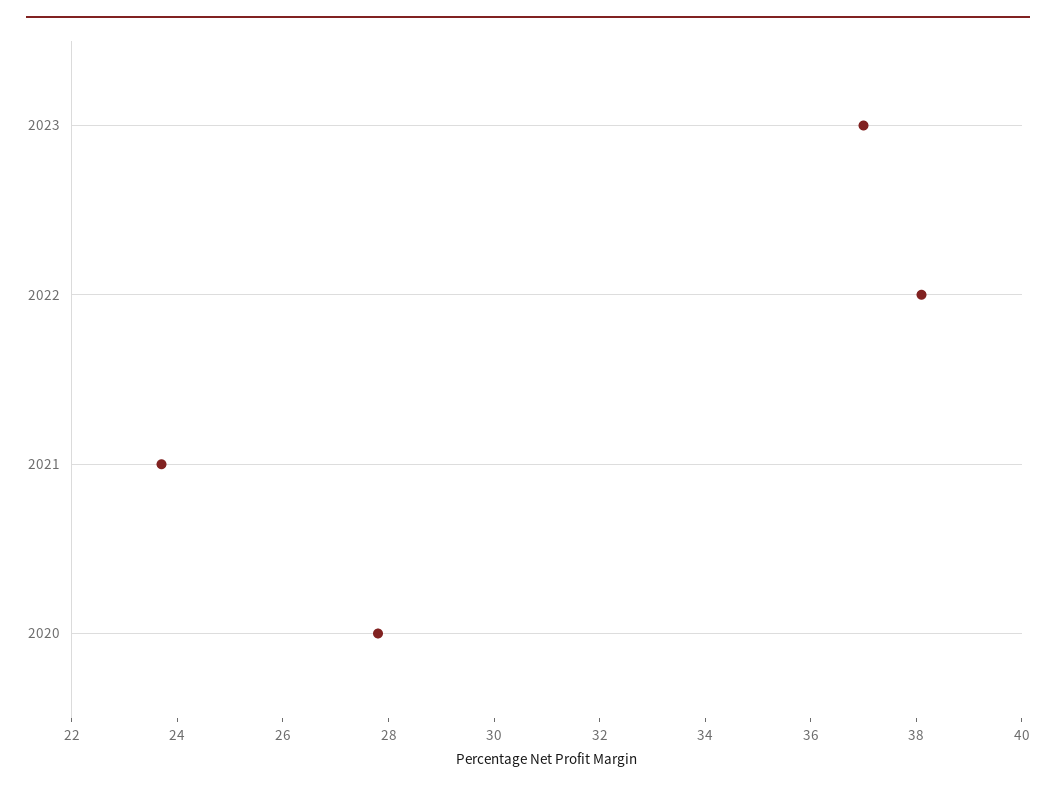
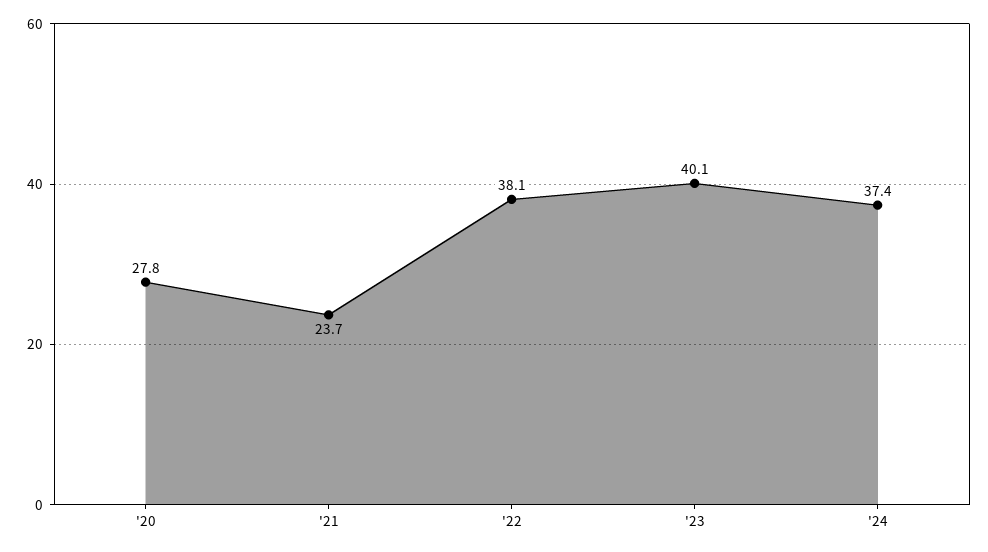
2023: 37 -> 40.1
'24: none -> 37.4

